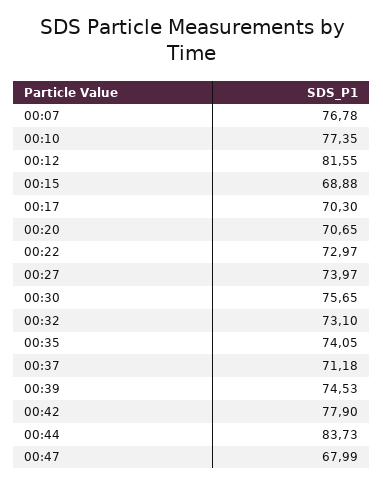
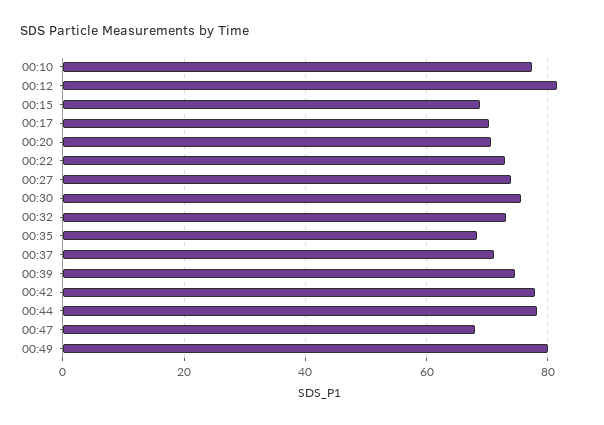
00:07: 76.78 -> none
00:35: 74.05 -> 68
00:44: 83.73 -> 78
00:49: none -> 80

